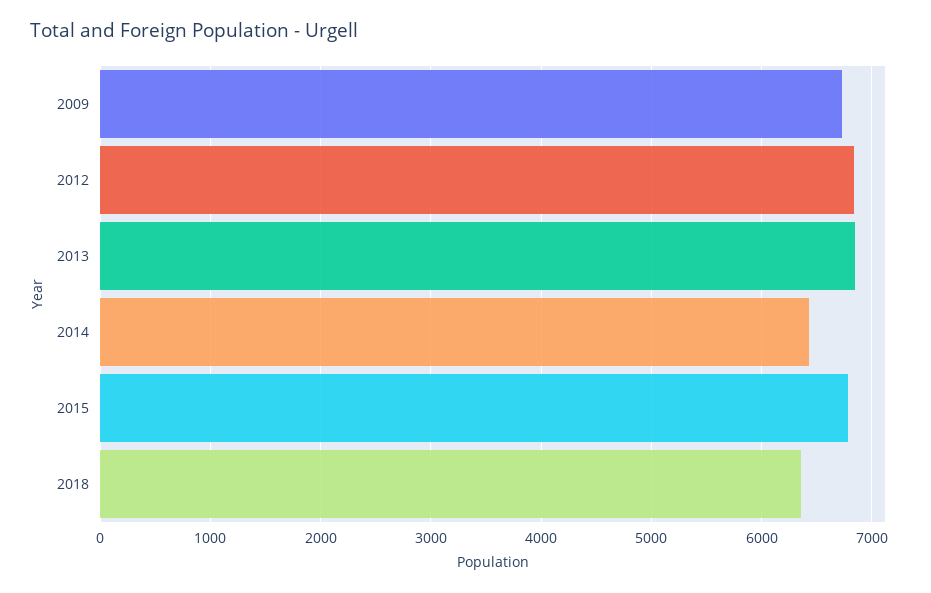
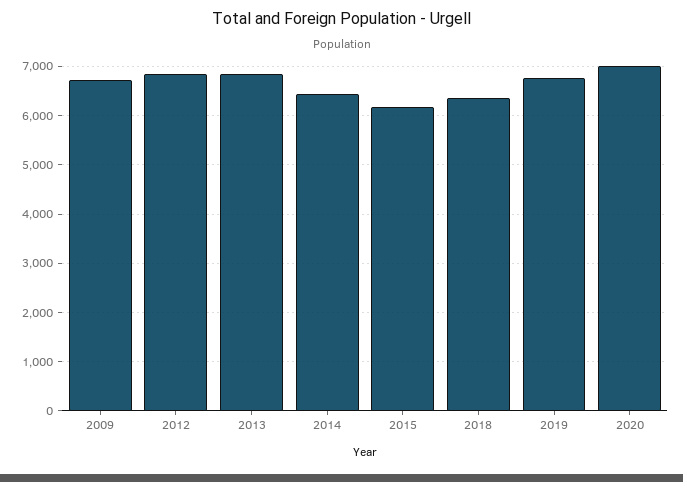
2015: 6800 -> 6200
2019: none -> 6800
2020: none -> 7000

